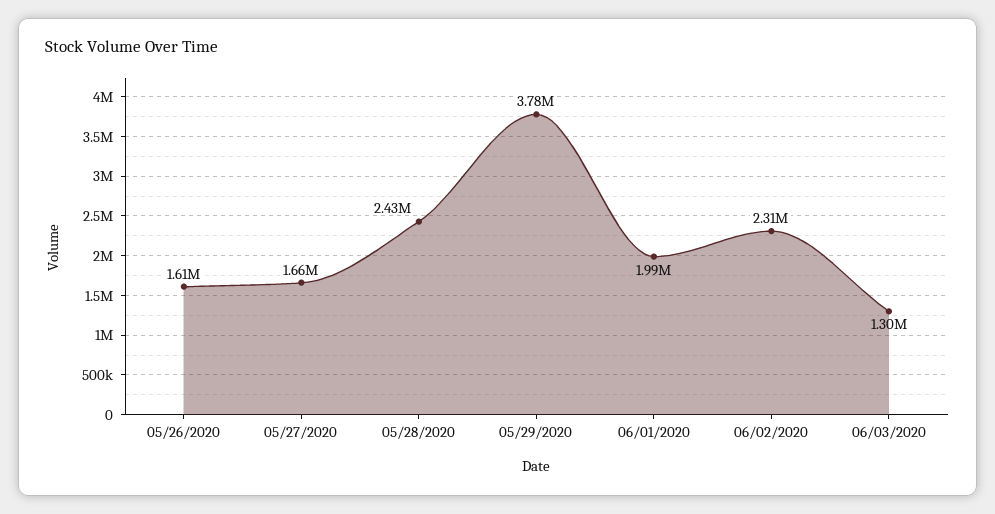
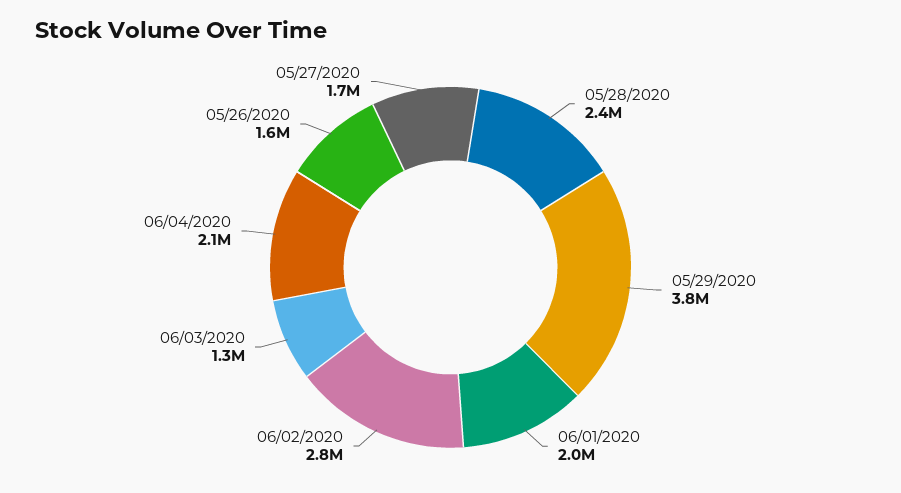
06/02/2020: 2310000 -> 2800000
06/04/2020: none -> 2100000

